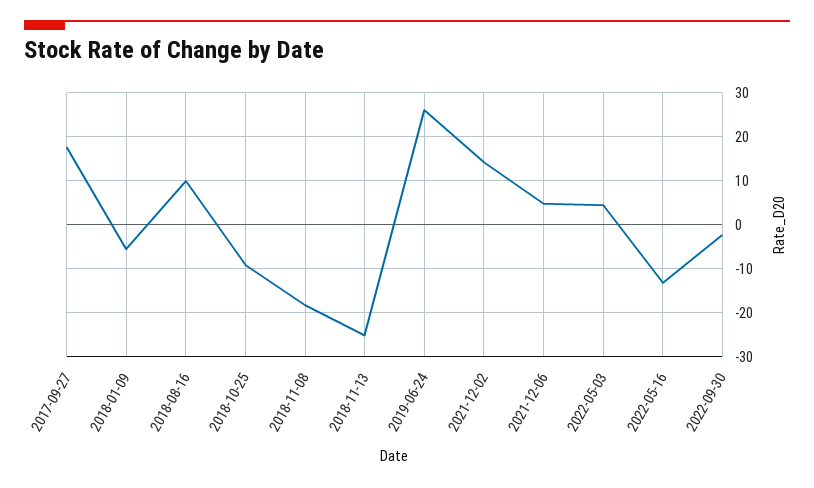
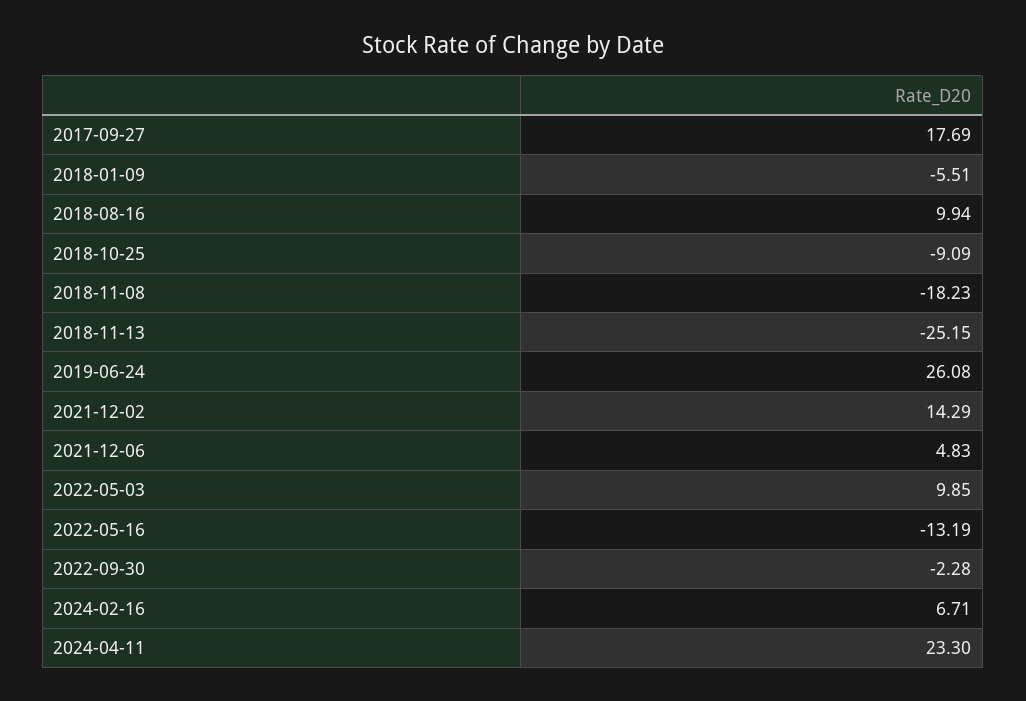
2022-05-03: 4 -> 9.85
2024-02-16: none -> 6.71
2024-04-11: none -> 23.3

